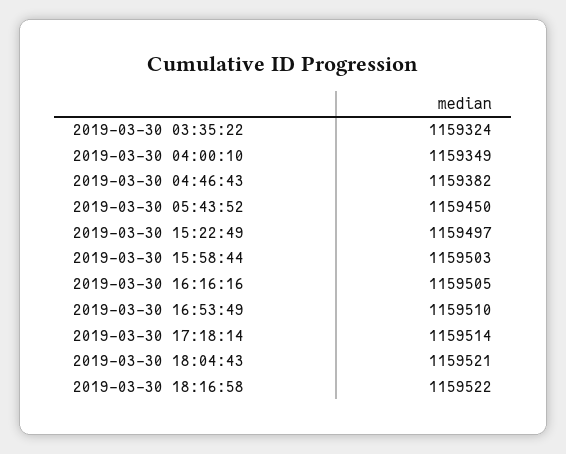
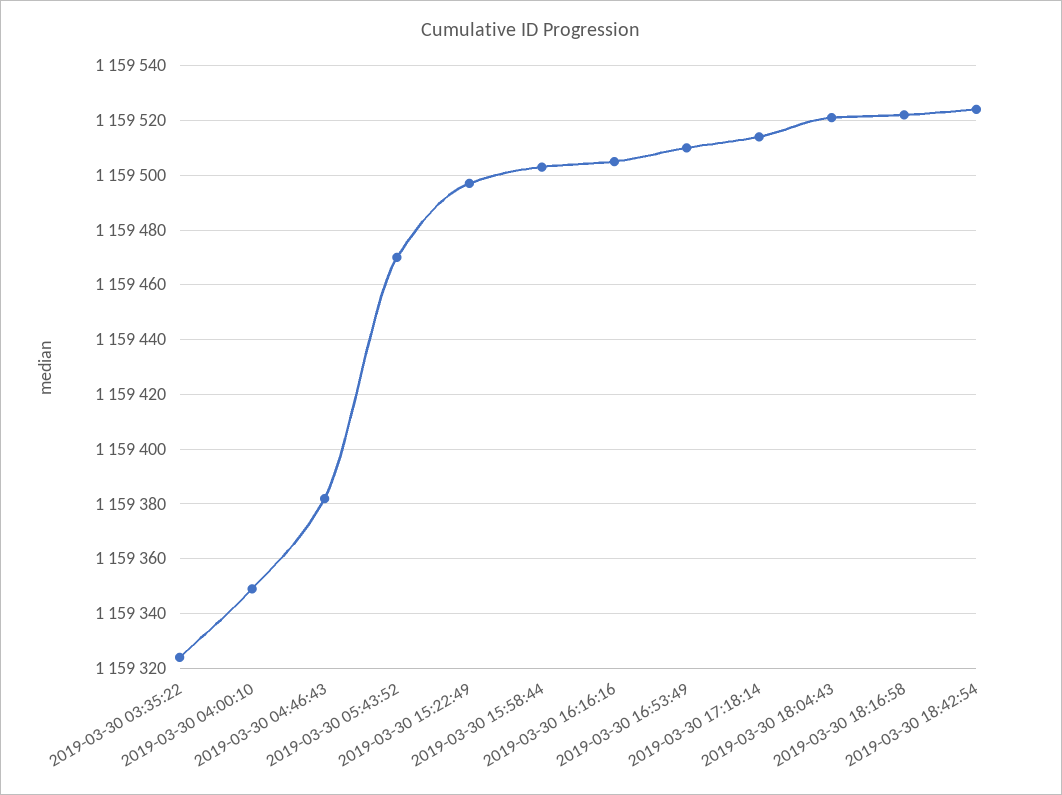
2019-03-30 05:43:52: 1159450 -> 1159470
2019-03-30 18:42:54: none -> 1159525

